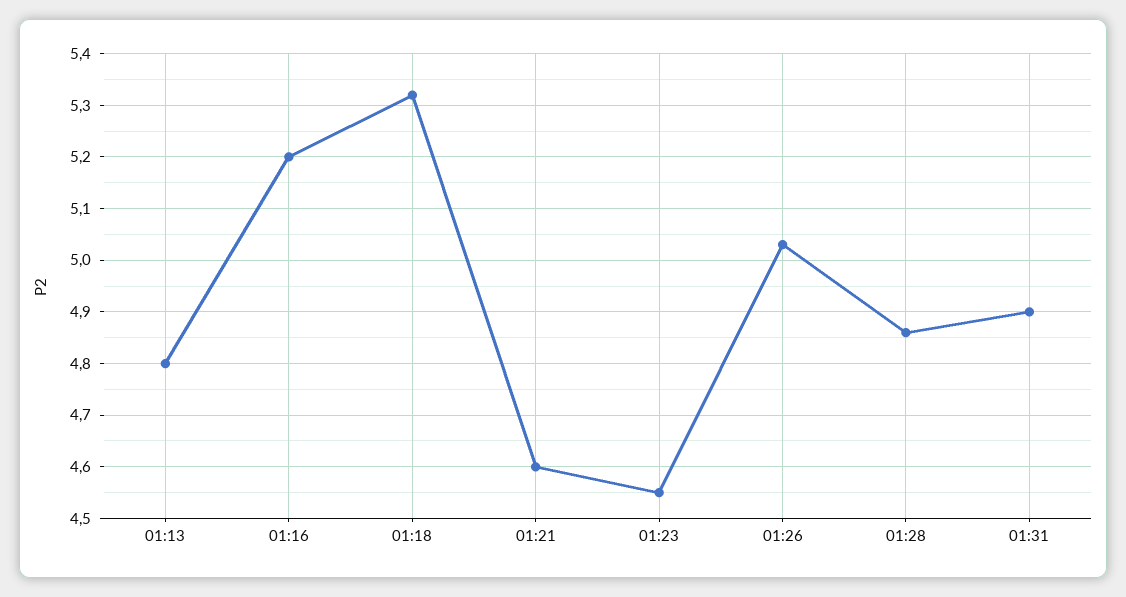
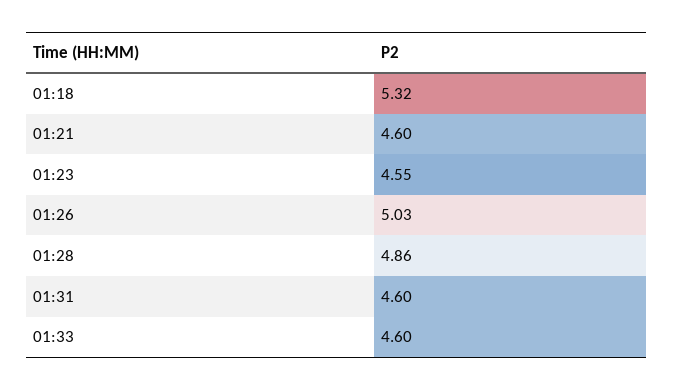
01:13: 4.8 -> none
01:16: 5.2 -> none
01:31: 4.9 -> 4.6
01:33: none -> 4.6

